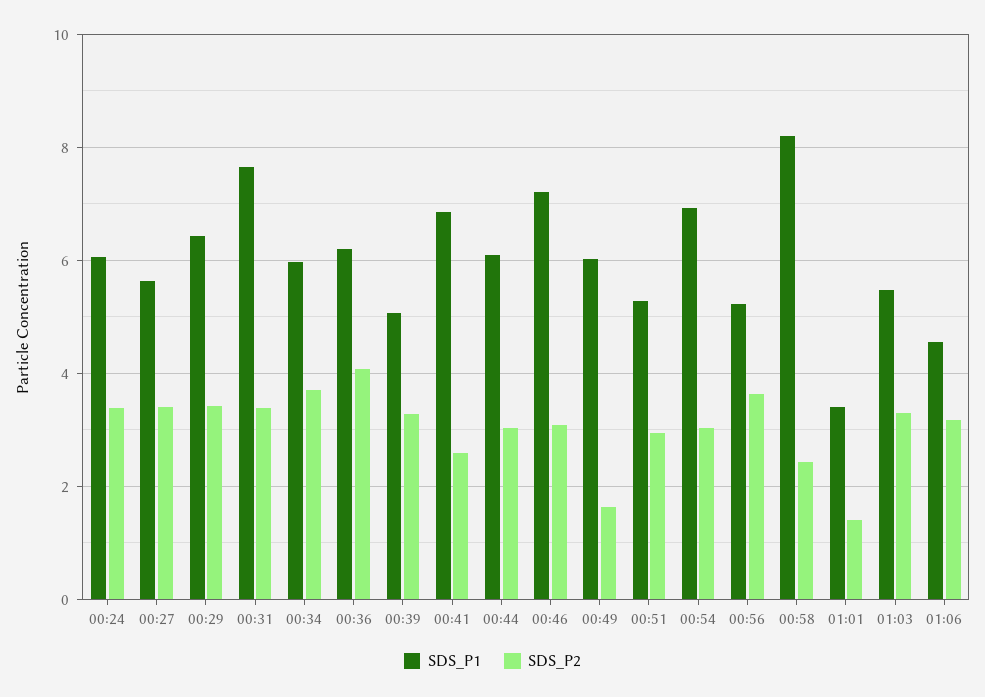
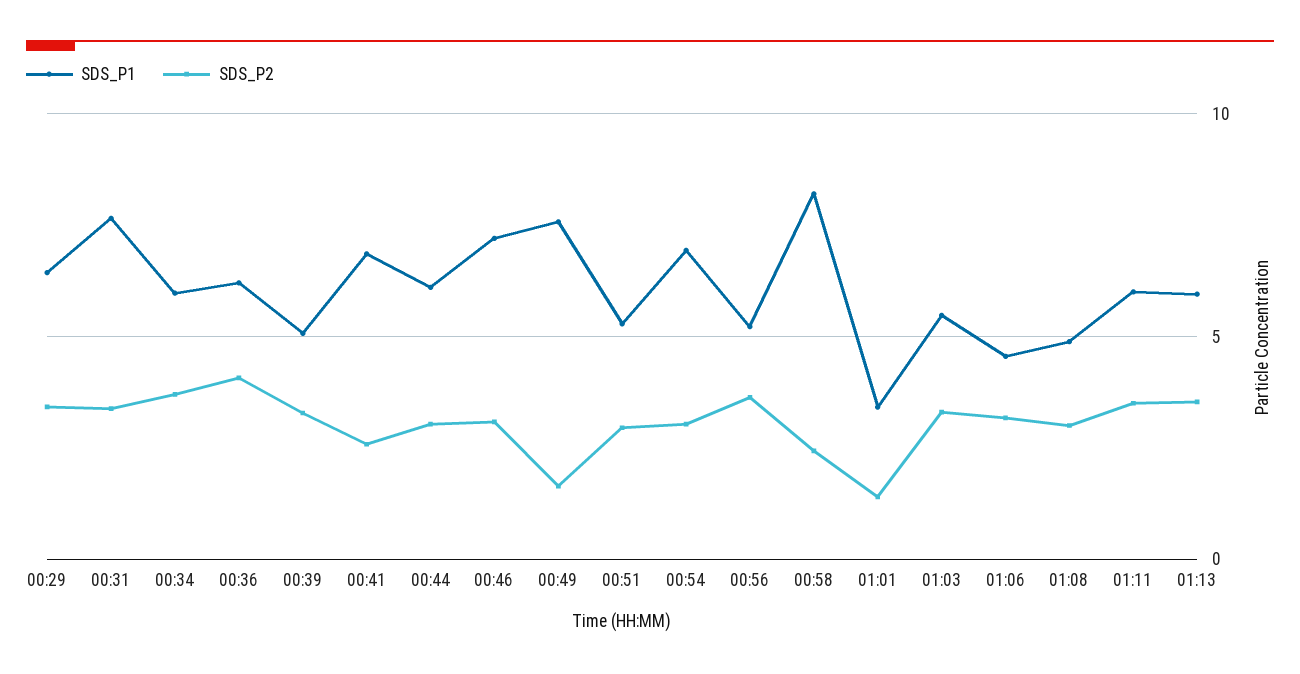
SDS_P1, 00:24: 6 -> none
SDS_P2, 00:24: 3.4 -> none
SDS_P1, 00:27: 5.6 -> none
SDS_P2, 00:27: 3.4 -> none
SDS_P1, 00:49: 6 -> 7.5
SDS_P1, 01:08: none -> 5
SDS_P2, 01:08: none -> 3
SDS_P1, 01:11: none -> 6
SDS_P2, 01:11: none -> 3.5
SDS_P1, 01:13: none -> 6
SDS_P2, 01:13: none -> 3.5

